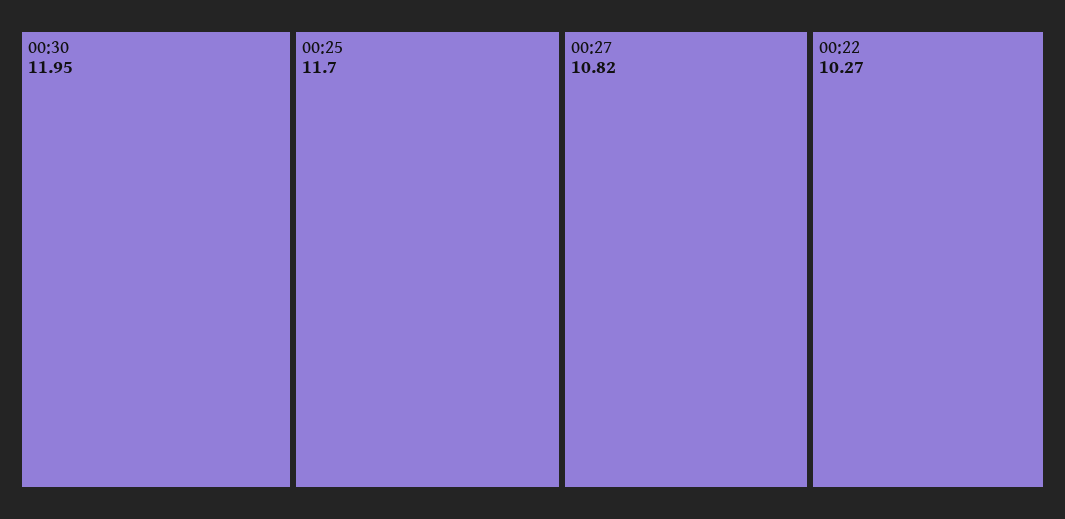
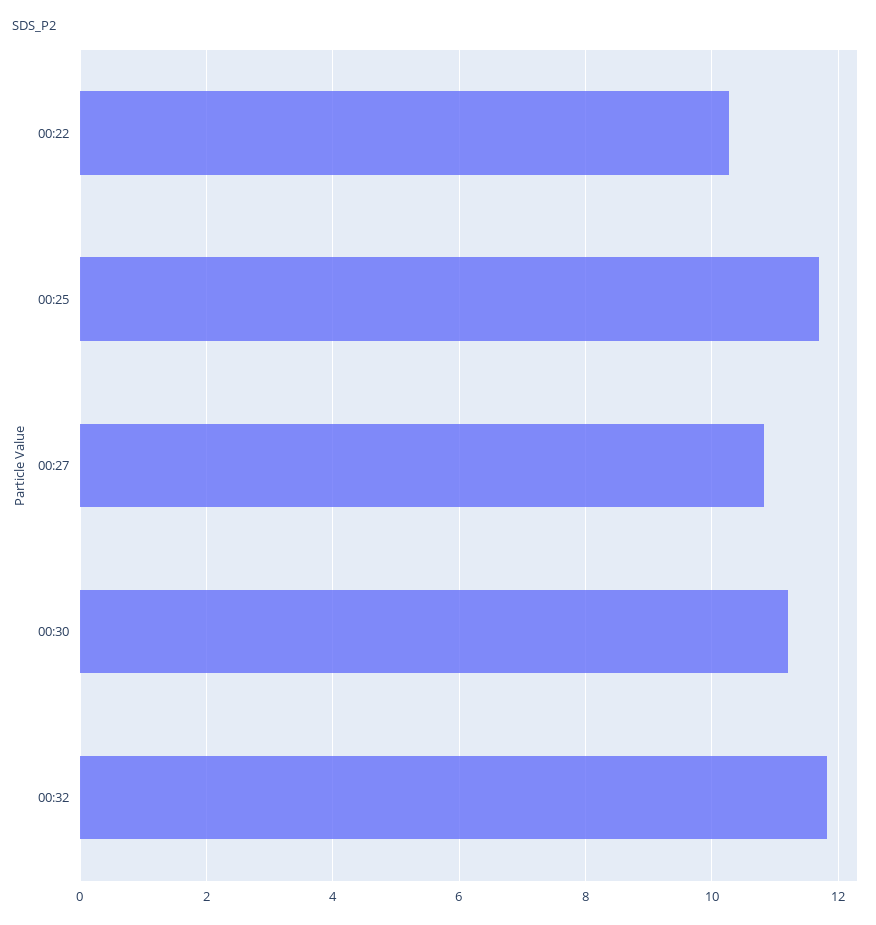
00:30: 11.95 -> 11.2
00:32: none -> 11.8

